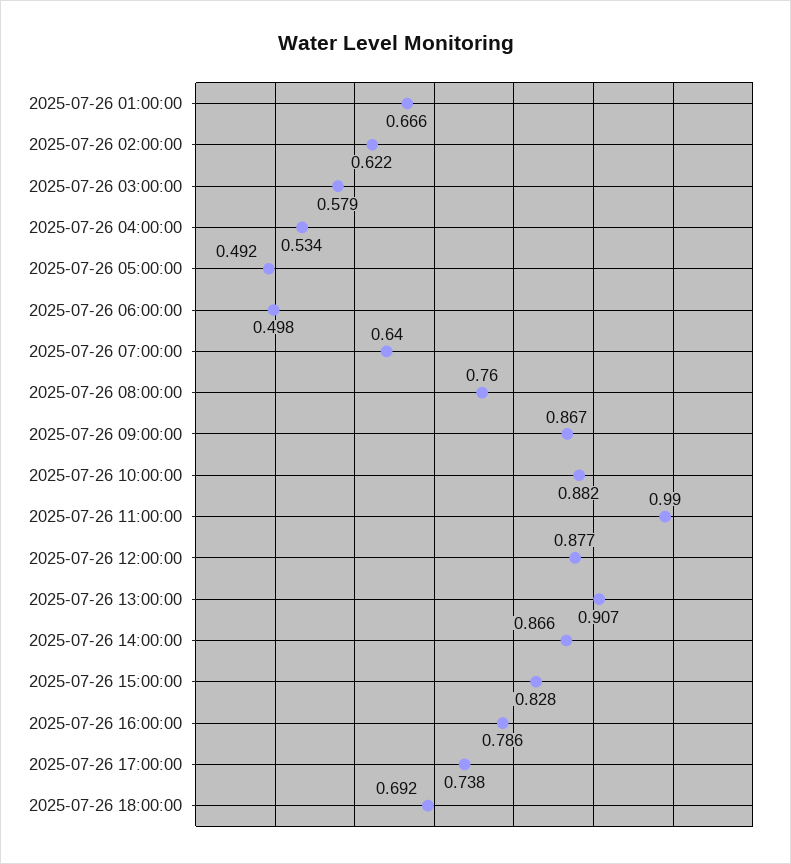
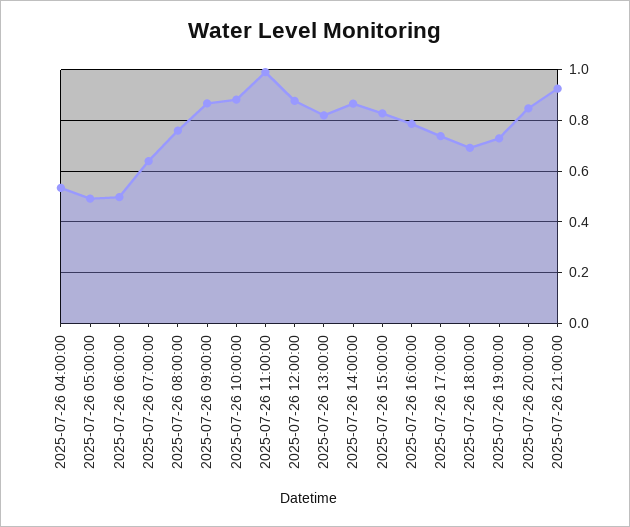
2025-07-26 01:00:00: 0.666 -> none
2025-07-26 02:00:00: 0.622 -> none
2025-07-26 03:00:00: 0.579 -> none
2025-07-26 13:00:00: 0.907 -> 0.825
2025-07-26 19:00:00: none -> 0.725
2025-07-26 20:00:00: none -> 0.85
2025-07-26 21:00:00: none -> 0.925

